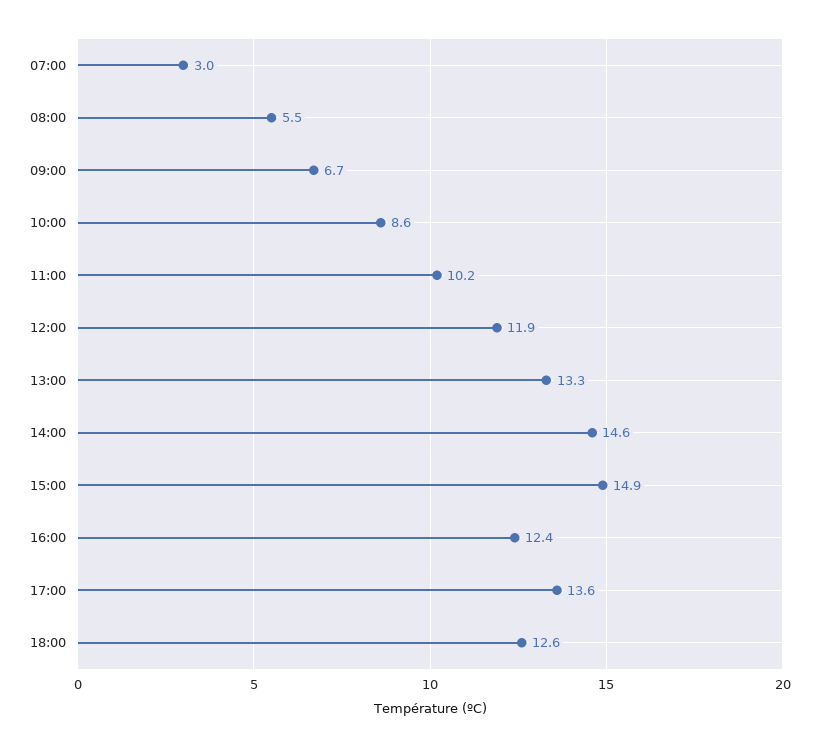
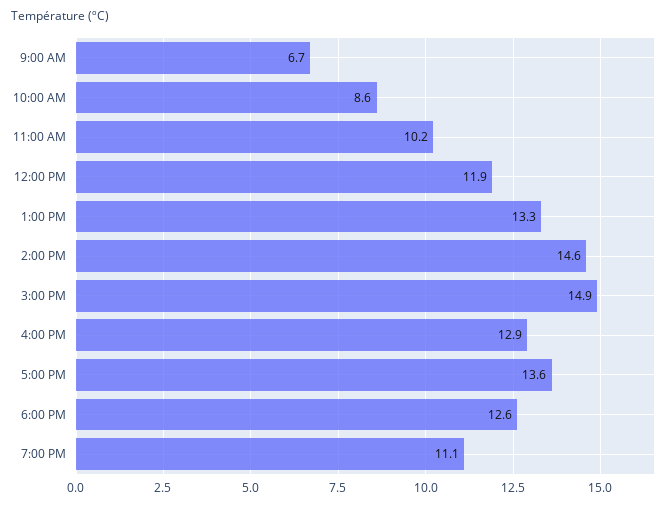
07:00: 3 -> none
08:00: 5.5 -> none
16:00: 12.4 -> 12.9
7:00 PM: none -> 11.1

